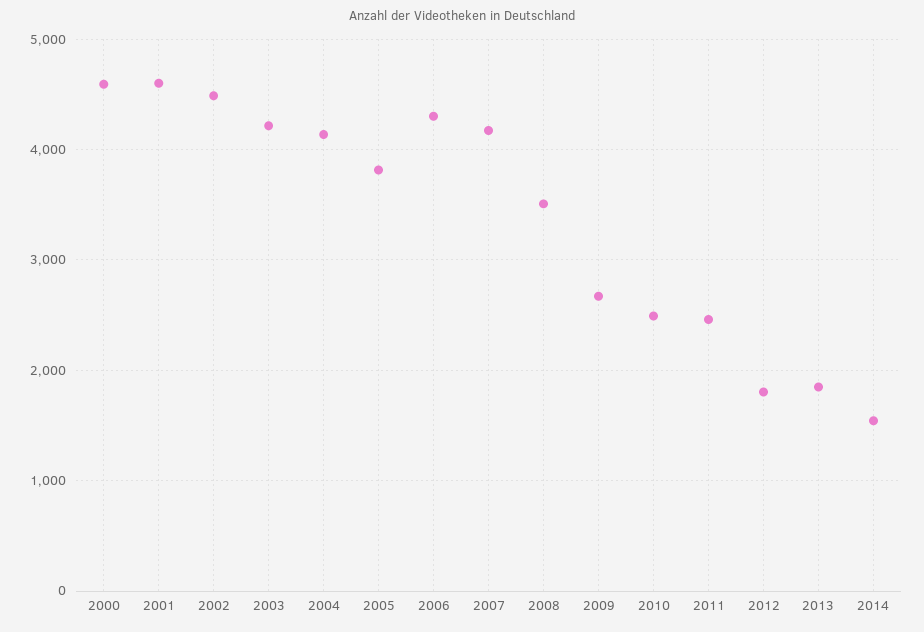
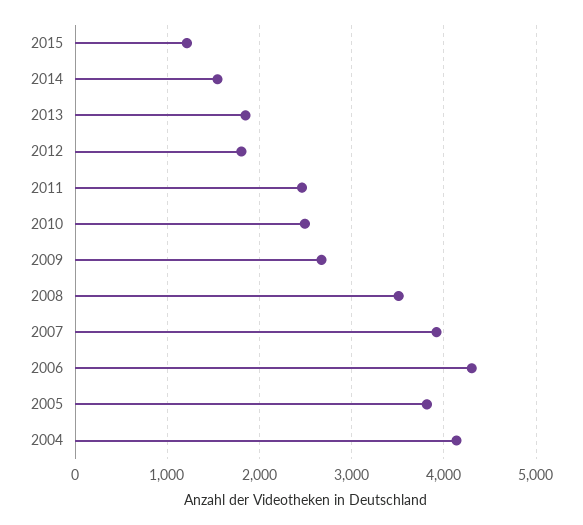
2000: 4600 -> none
2001: 4600 -> none
2002: 4500 -> none
2003: 4200 -> none
2007: 4200 -> 3900
2015: none -> 1200

